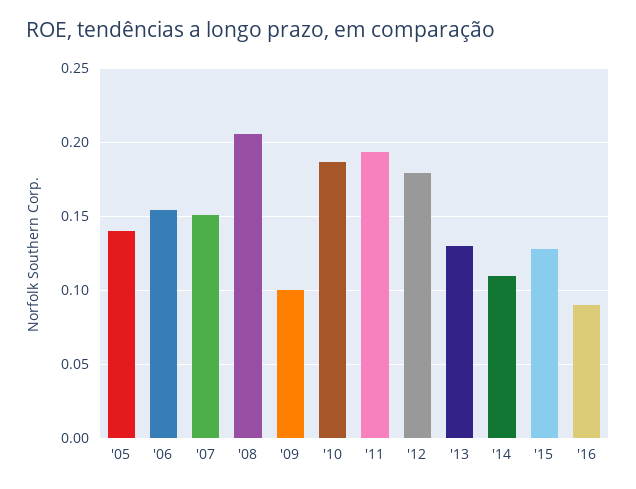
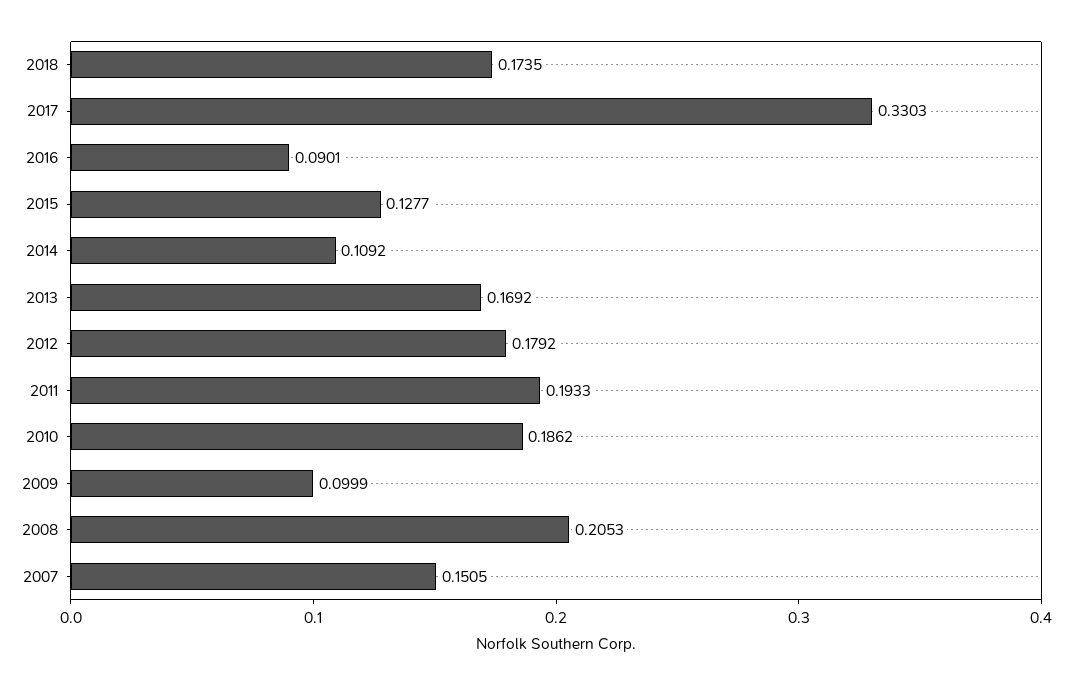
'05: 0.14 -> none
'06: 0.155 -> none
'13: 0.13 -> 0.1692
2018: none -> 0.1735
2017: none -> 0.3303

